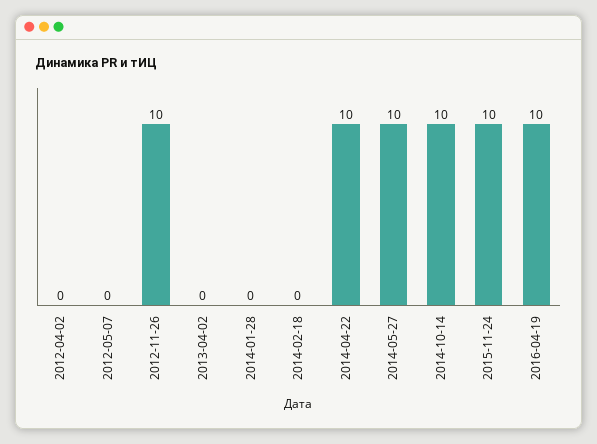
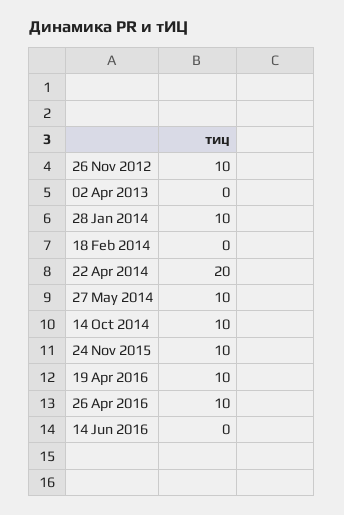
2012-04-02: 0 -> none
2012-05-07: 0 -> none
2014-01-28: 0 -> 10
2014-04-22: 10 -> 20
26 Apr 2016: none -> 10
14 Jun 2016: none -> 0

